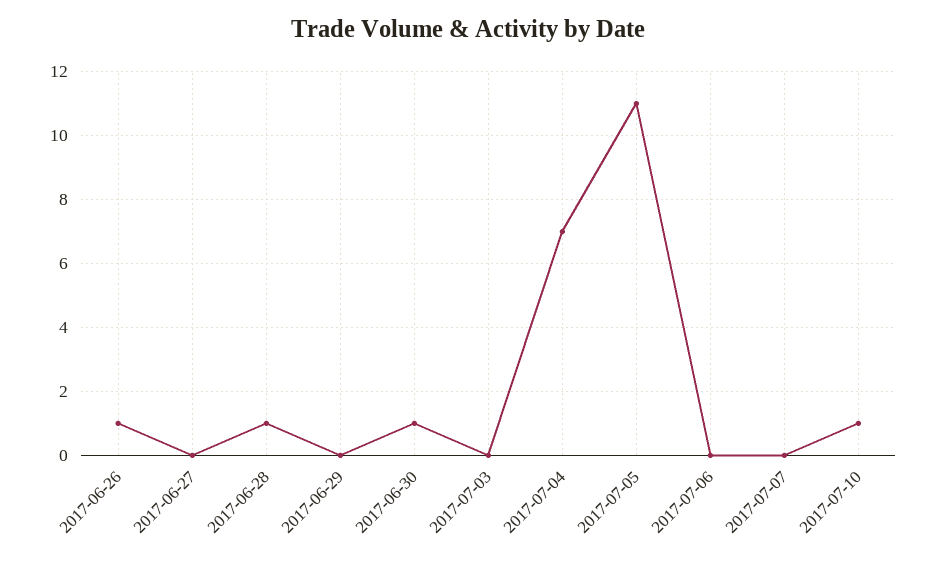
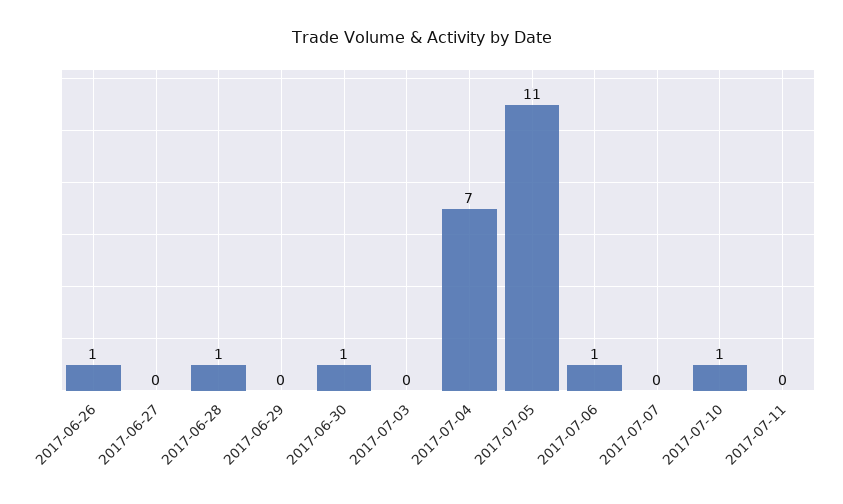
2017-07-06: 0 -> 1
2017-07-11: none -> 0

